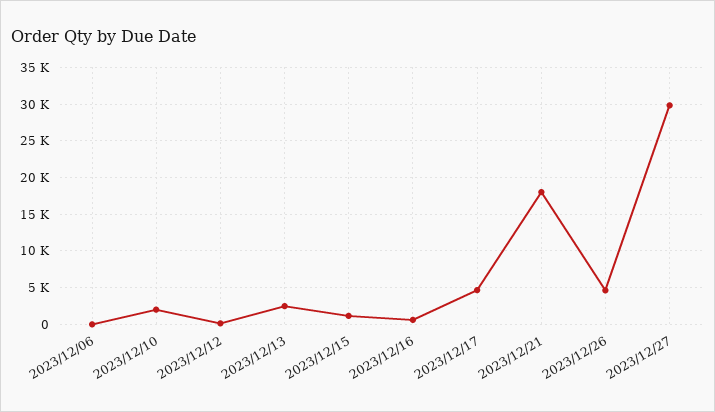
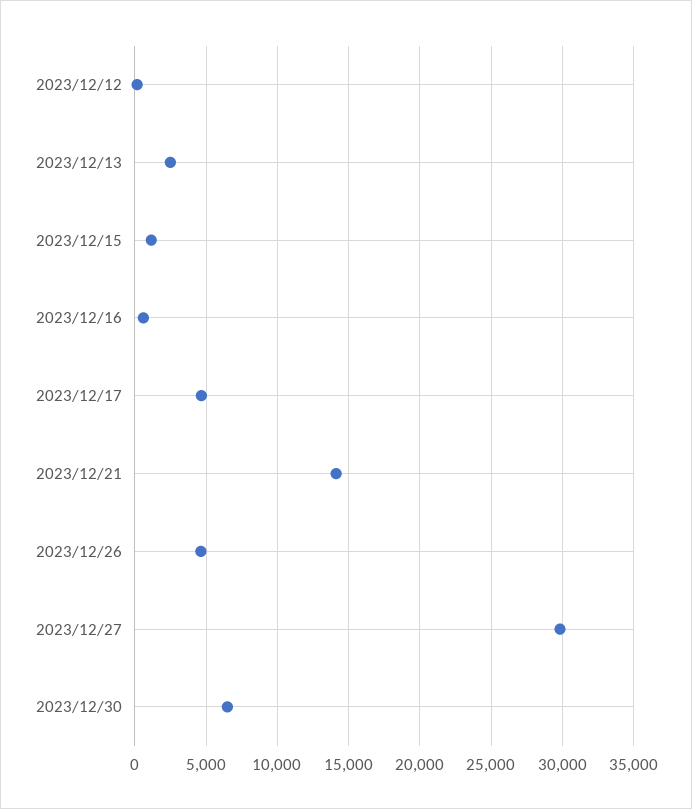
2023/12/06: 0 -> none
2023/12/10: 2000 -> none
2023/12/21: 18000 -> 14000
2023/12/30: none -> 6500

